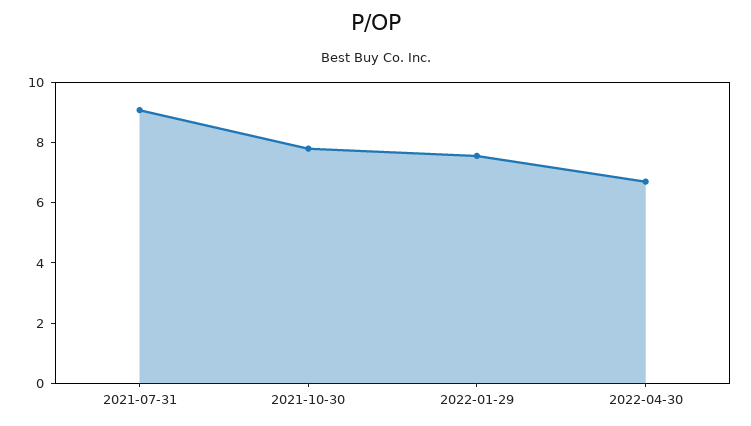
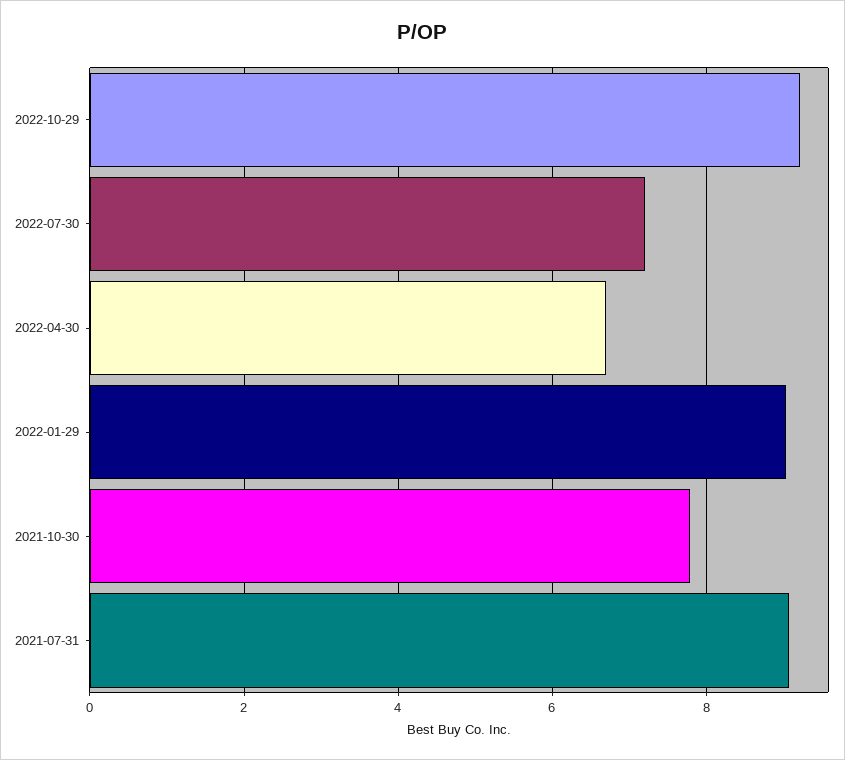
2022-01-29: 7.5 -> 9
2022-10-29: none -> 9.2
2022-07-30: none -> 7.2

